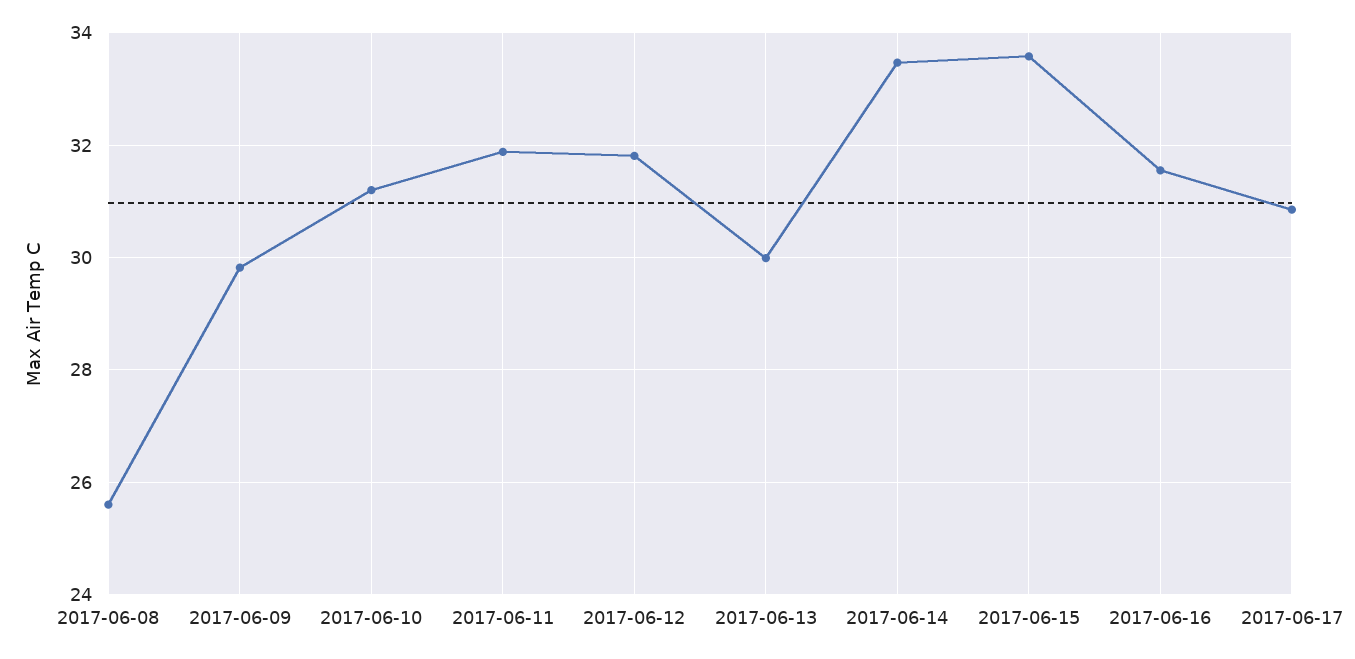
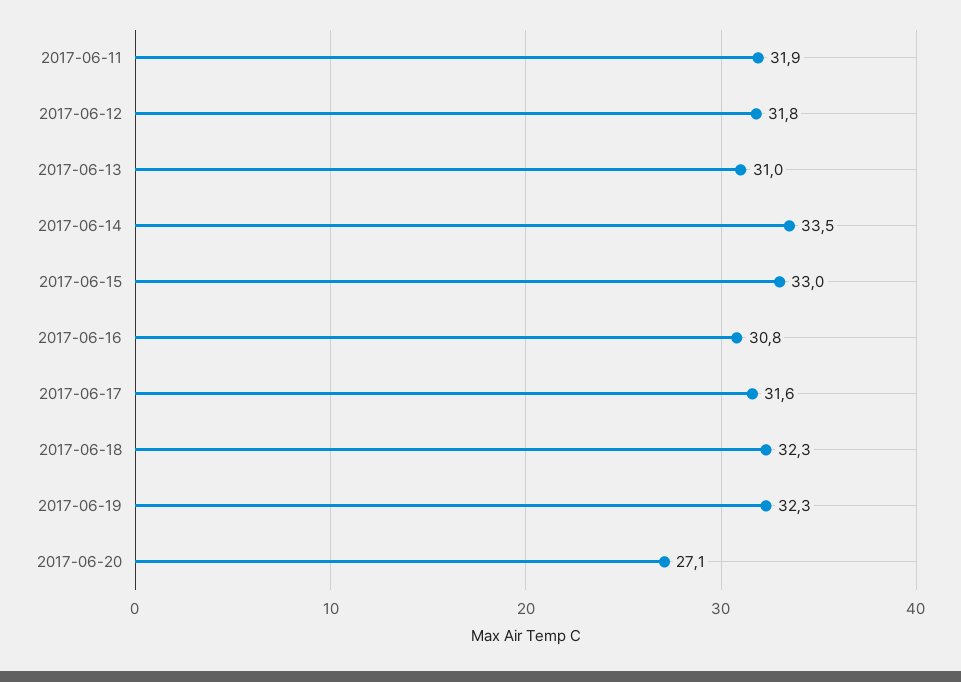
2017-06-08: 25.6 -> none
2017-06-09: 29.8 -> none
2017-06-10: 31.2 -> none
2017-06-13: 30 -> 31
2017-06-15: 33.6 -> 33
2017-06-16: 31.6 -> 30.8
2017-06-17: 30.8 -> 31.6
2017-06-18: none -> 32.3
2017-06-19: none -> 32.3
2017-06-20: none -> 27.1

